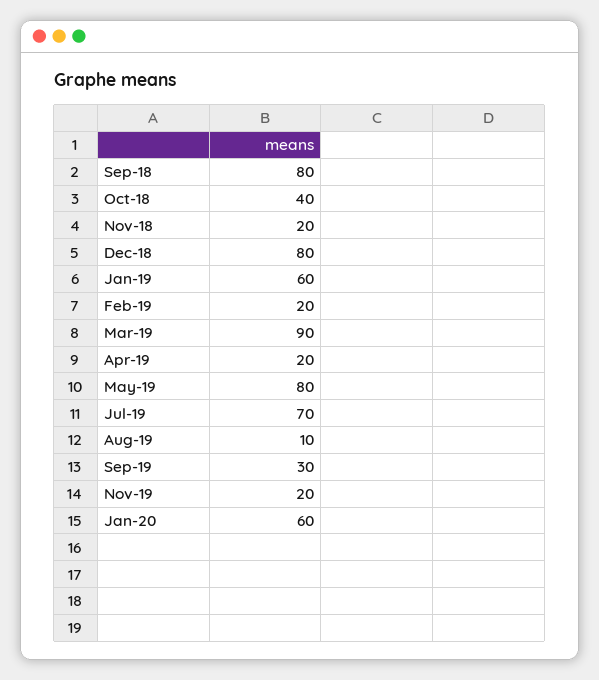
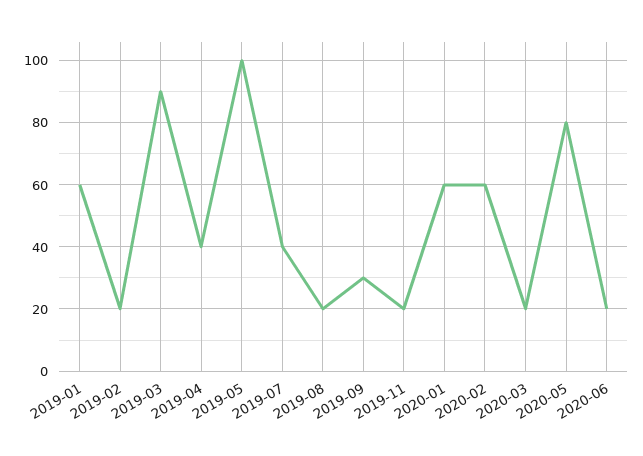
Sep-18: 80 -> none
Oct-18: 40 -> none
Nov-18: 20 -> none
Dec-18: 80 -> none
Apr-19: 20 -> 40
May-19: 80 -> 100
Jul-19: 70 -> 40
Aug-19: 10 -> 20
2020-02: none -> 60
2020-03: none -> 20
2020-05: none -> 80
2020-06: none -> 20

